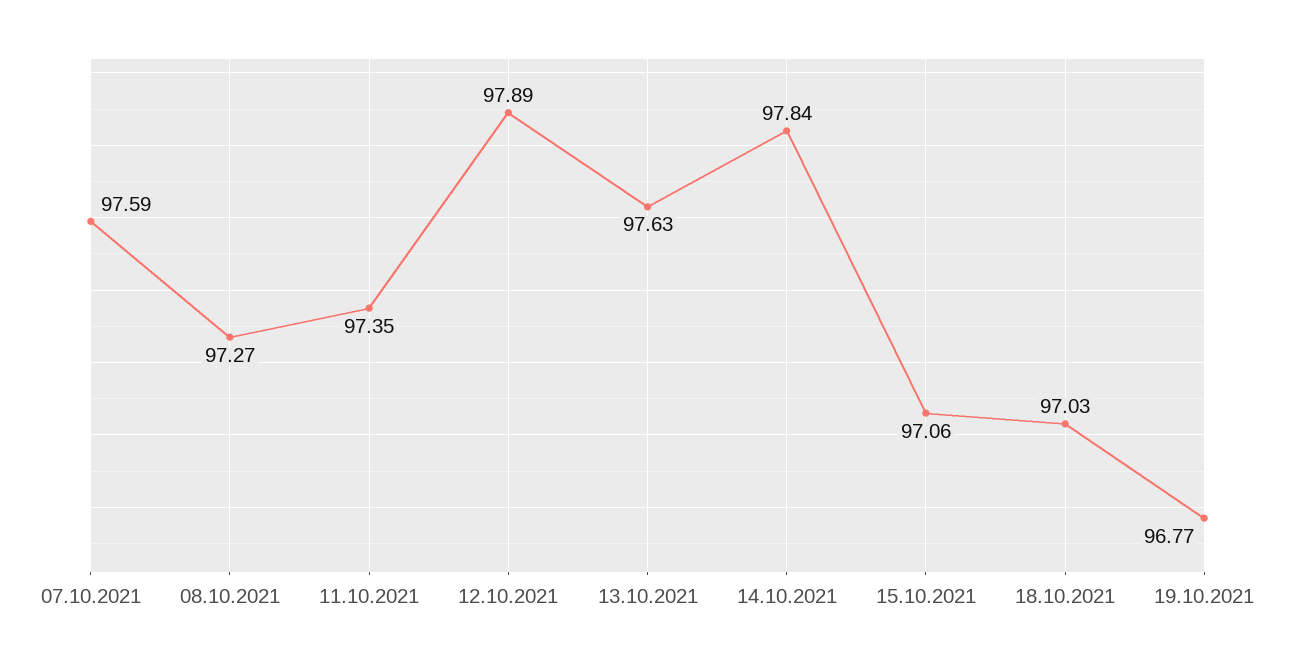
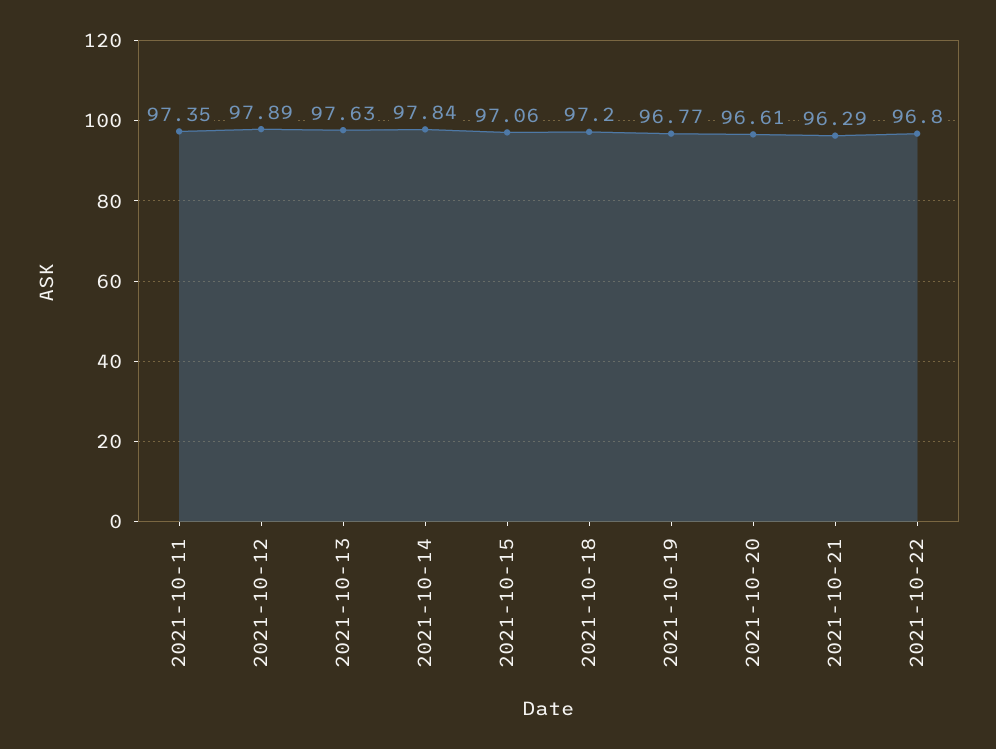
07.10.2021: 97.59 -> none
08.10.2021: 97.27 -> none
18.10.2021: 97.03 -> 97.2
2021-10-20: none -> 96.61
2021-10-21: none -> 96.29
2021-10-22: none -> 96.8

